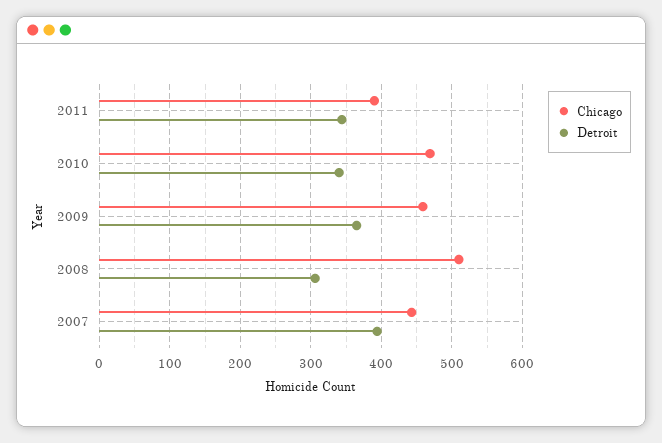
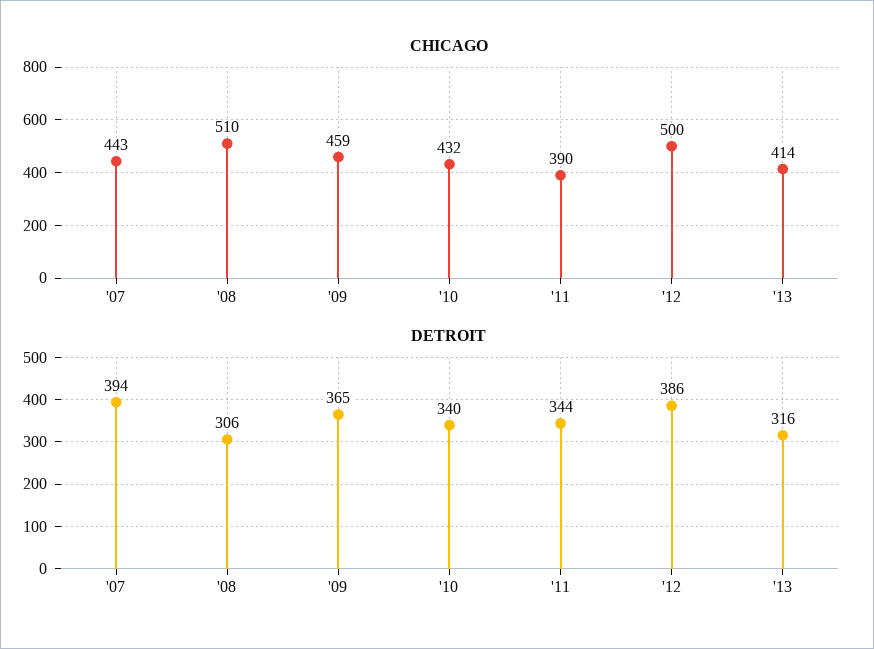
Chicago, 2010: 470 -> 432
Chicago, '12: none -> 500
Chicago, '13: none -> 414
Detroit, '12: none -> 386
Detroit, '13: none -> 316

